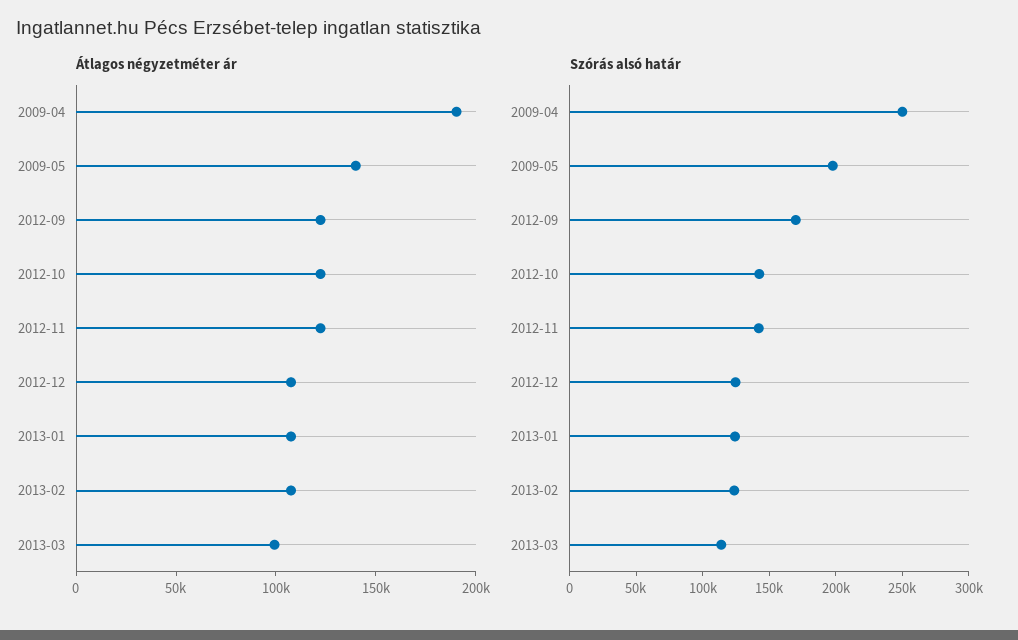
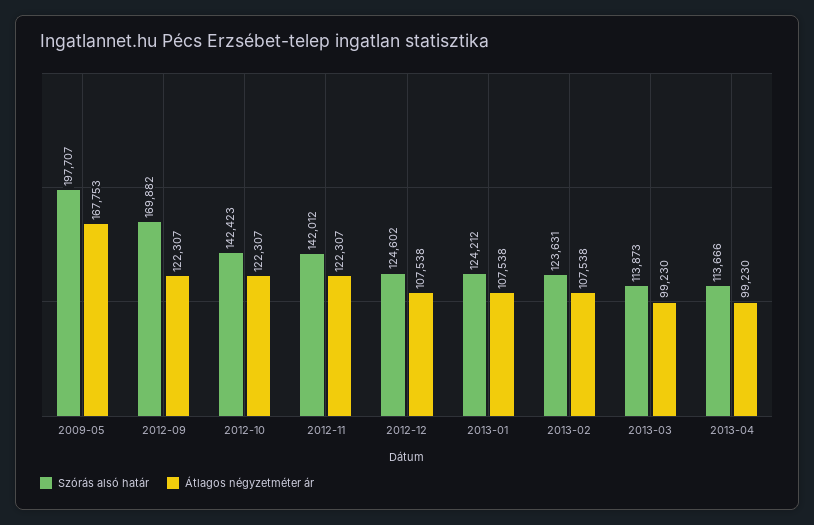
Átlagos négyzetméter ár, 2009-04: 190000 -> none
Átlagos négyzetméter ár, 2009-05: 140000 -> 167753
Szórás alsó határ, 2009-04: 250000 -> none
Szórás alsó határ, 2013-04: none -> 113666
Átlagos négyzetméter ár, 2013-04: none -> 99230

